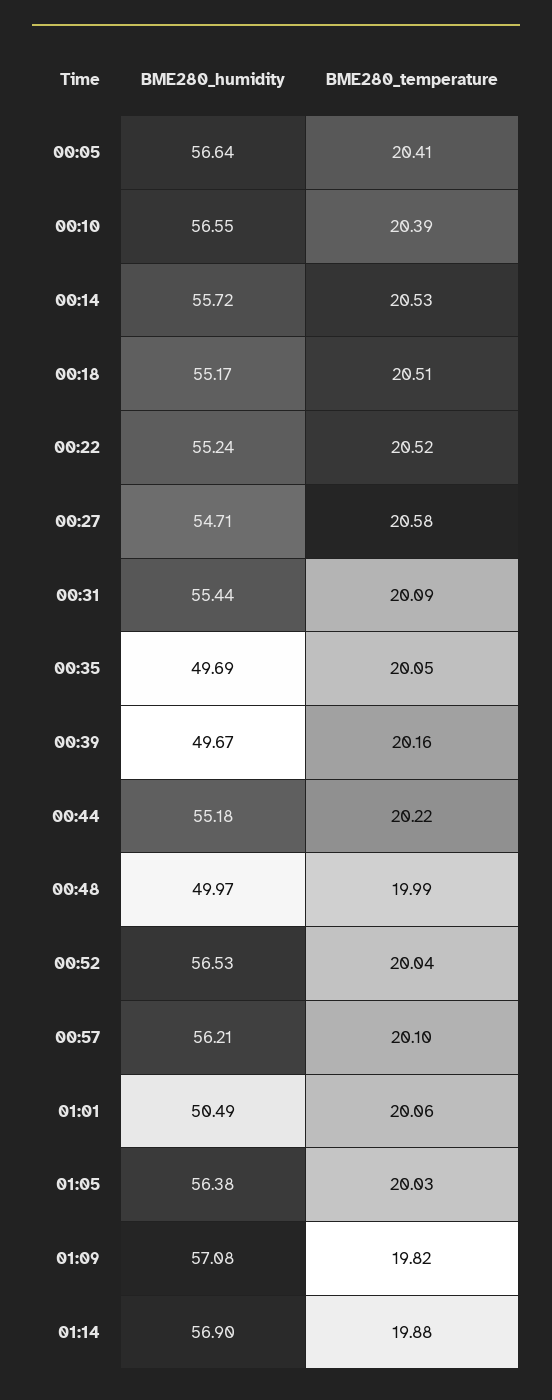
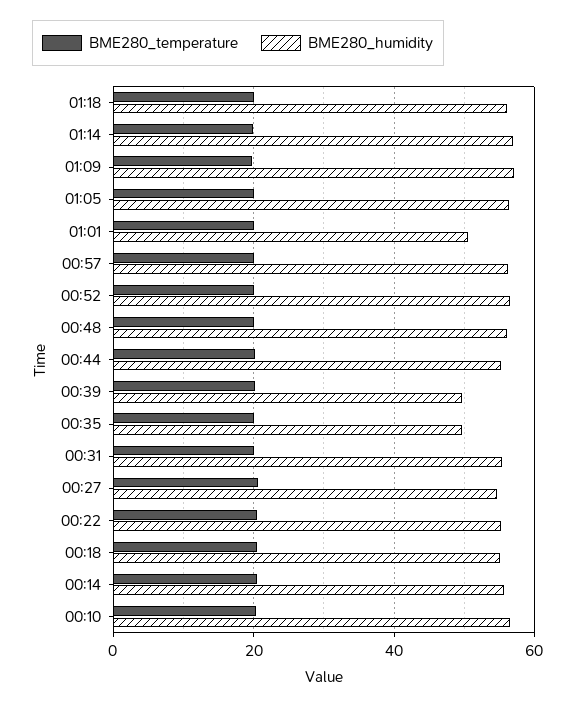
BME280_humidity, 00:05: 56.64 -> none
BME280_temperature, 00:05: 20.41 -> none
BME280_humidity, 00:48: 49.97 -> 56
BME280_temperature, 01:18: none -> 20
BME280_humidity, 01:18: none -> 56

